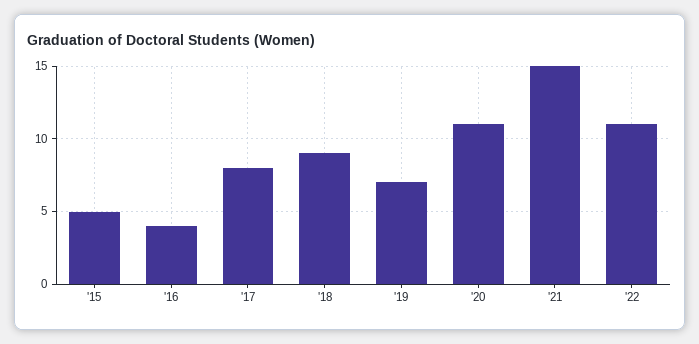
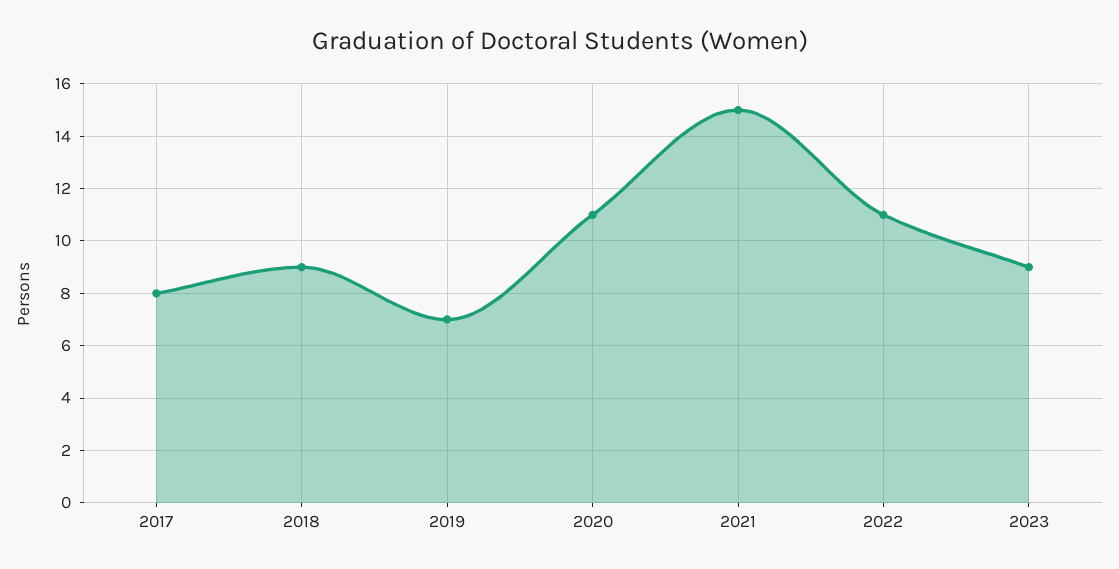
'15: 5 -> none
'16: 4 -> none
2023: none -> 9

